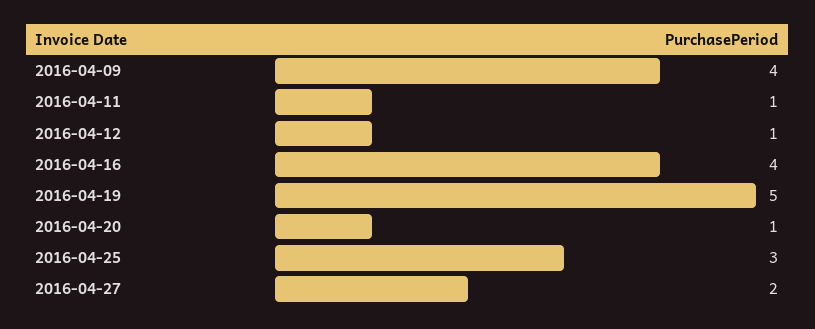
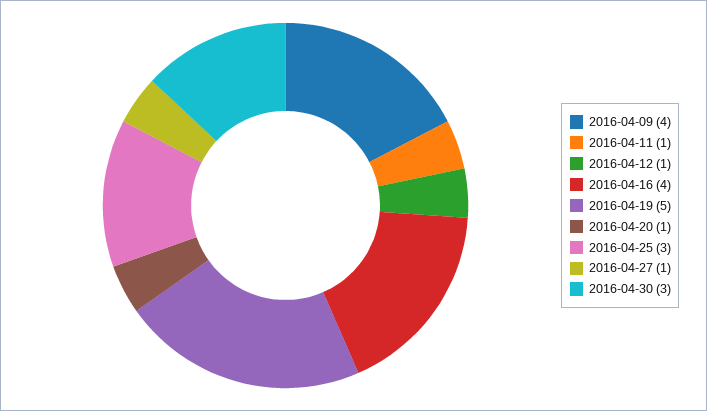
2016-04-27: 2 -> 1
2016-04-30: none -> 3

